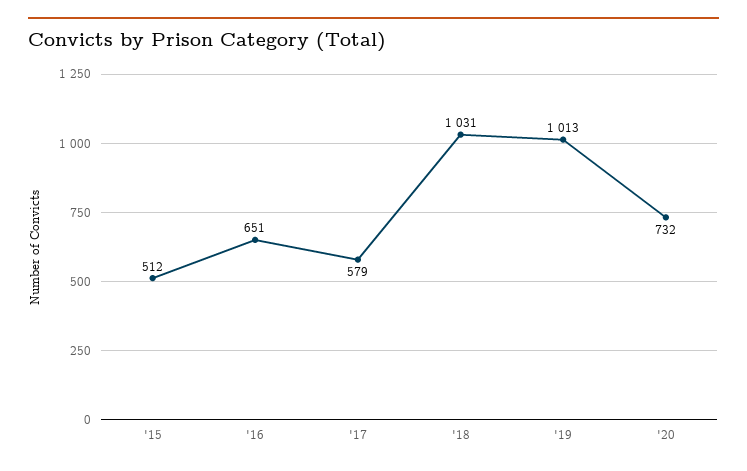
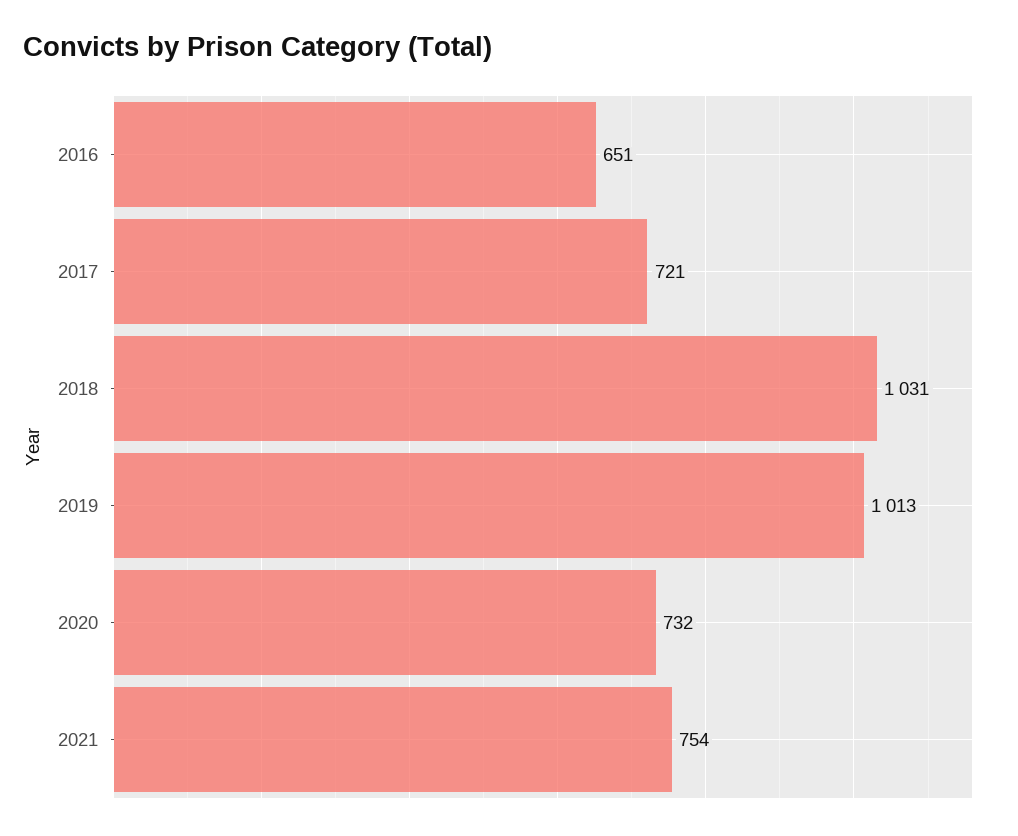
'15: 512 -> none
'17: 579 -> 721
2021: none -> 754

